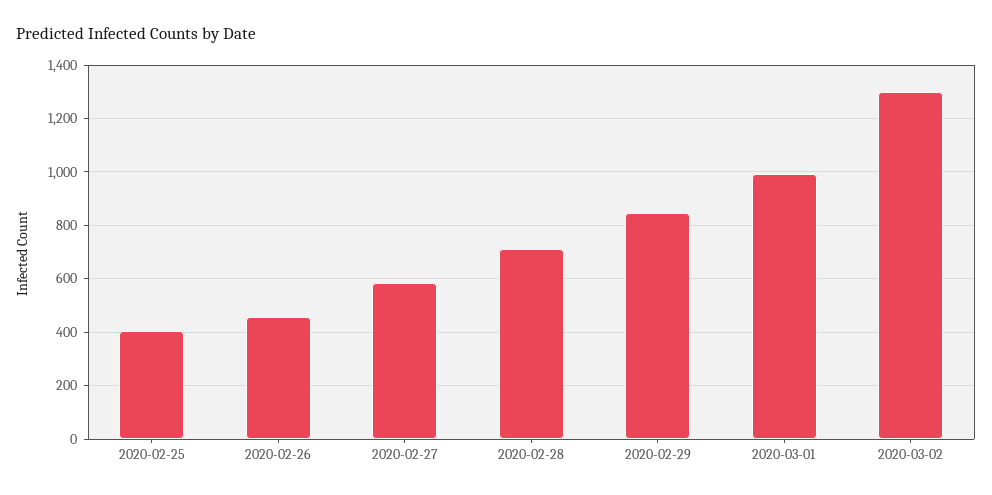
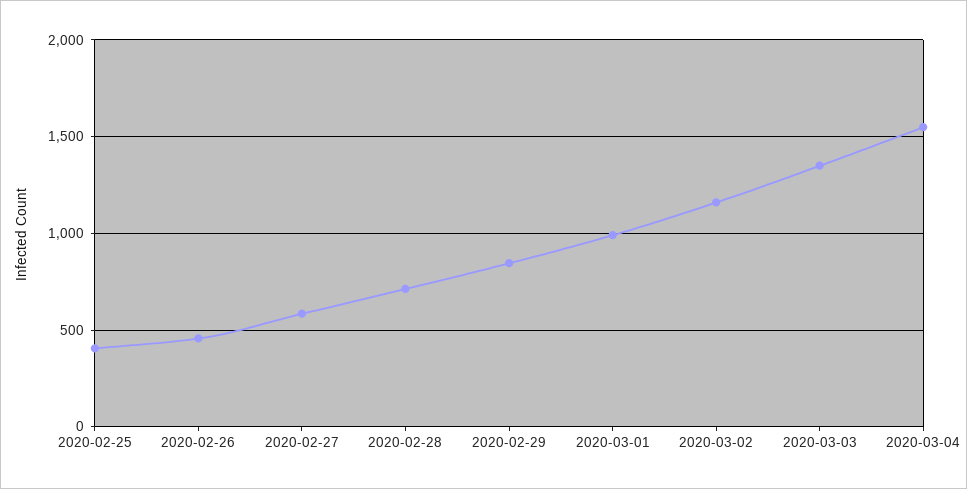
2020-03-02: 1300 -> 1150
2020-03-03: none -> 1350
2020-03-04: none -> 1550

